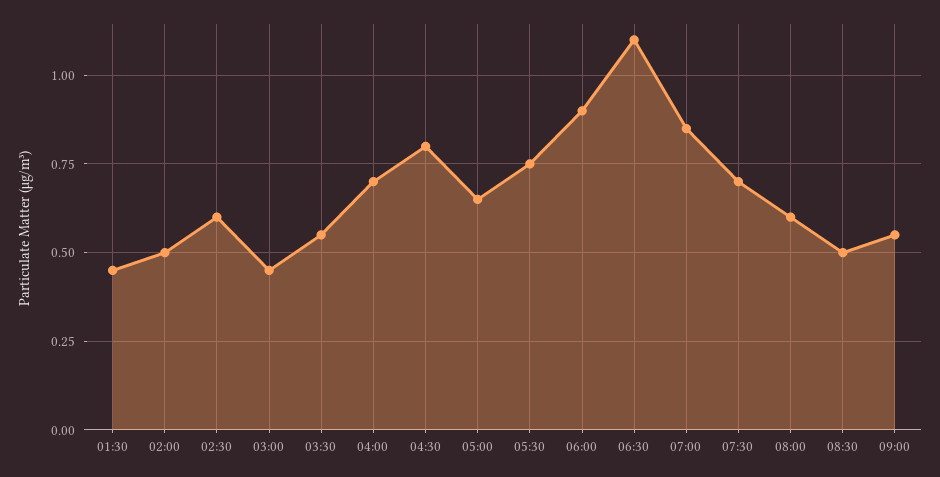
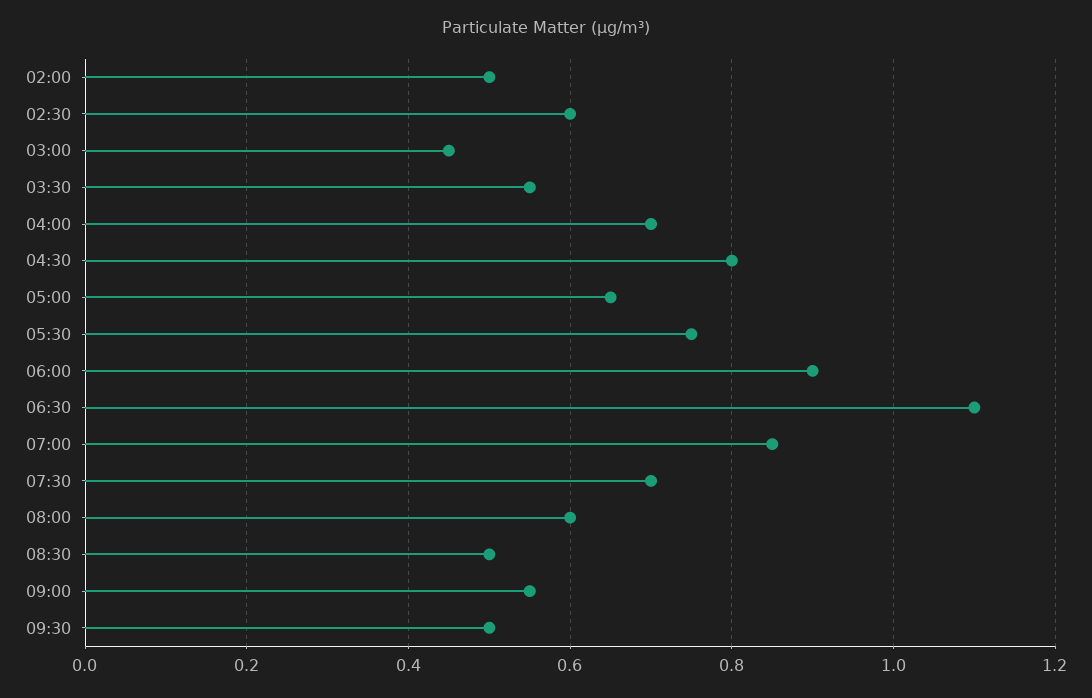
01:30: 0.45 -> none
09:30: none -> 0.5

